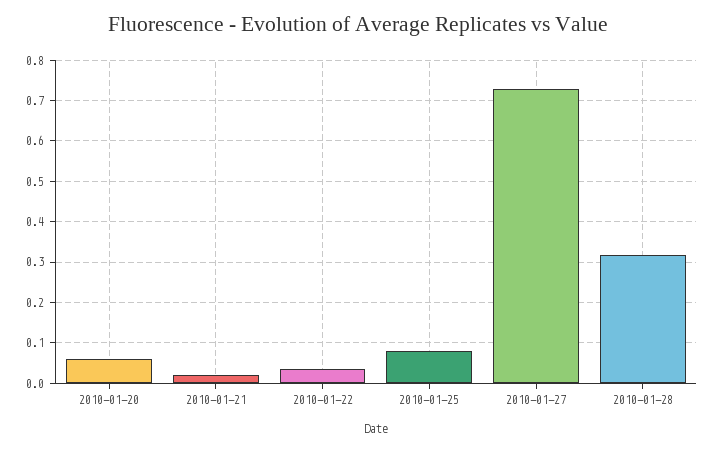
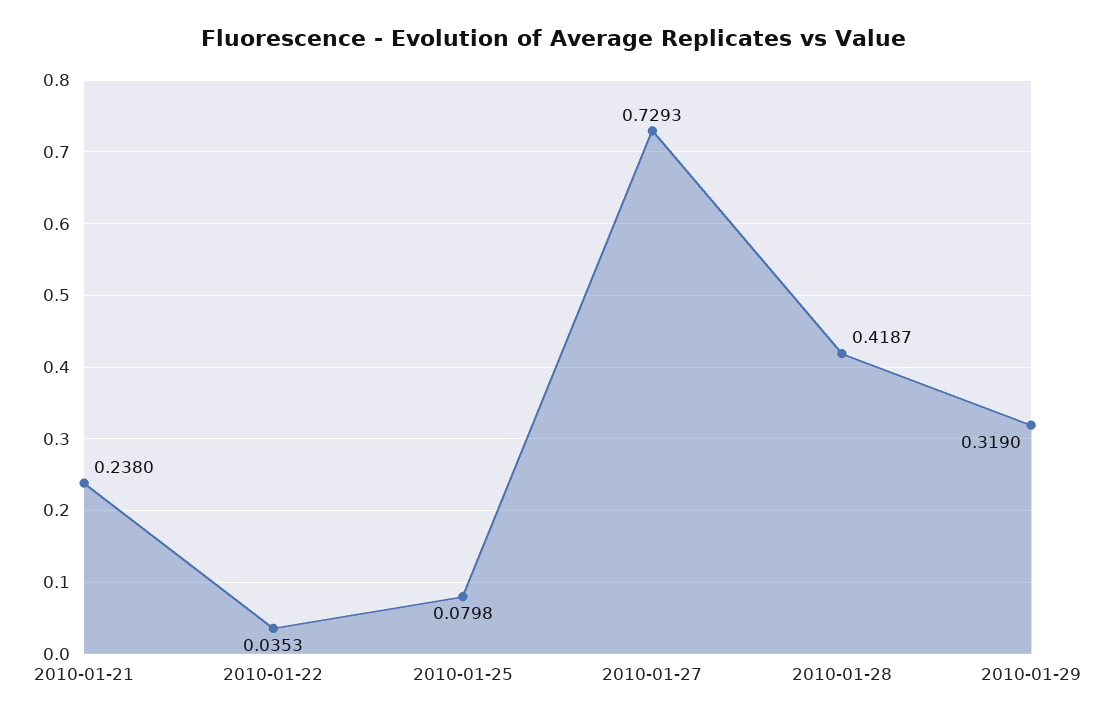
2010-01-20: 0.06 -> none
2010-01-21: 0.02 -> 0.238
2010-01-28: 0.32 -> 0.4187
2010-01-29: none -> 0.319

